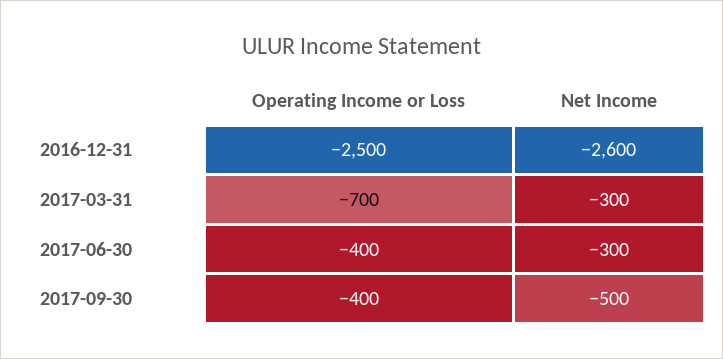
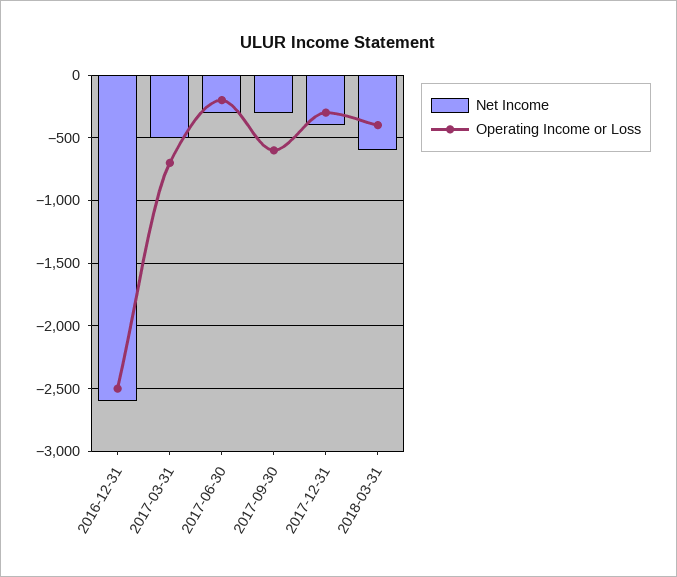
Net Income, 2017-03-31: -300 -> -500
Operating Income or Loss, 2017-06-30: -400 -> -200
Operating Income or Loss, 2017-09-30: -400 -> -600
Net Income, 2017-09-30: -500 -> -300
Net Income, 2017-12-31: none -> -400
Operating Income or Loss, 2017-12-31: none -> -300
Net Income, 2018-03-31: none -> -600
Operating Income or Loss, 2018-03-31: none -> -400

